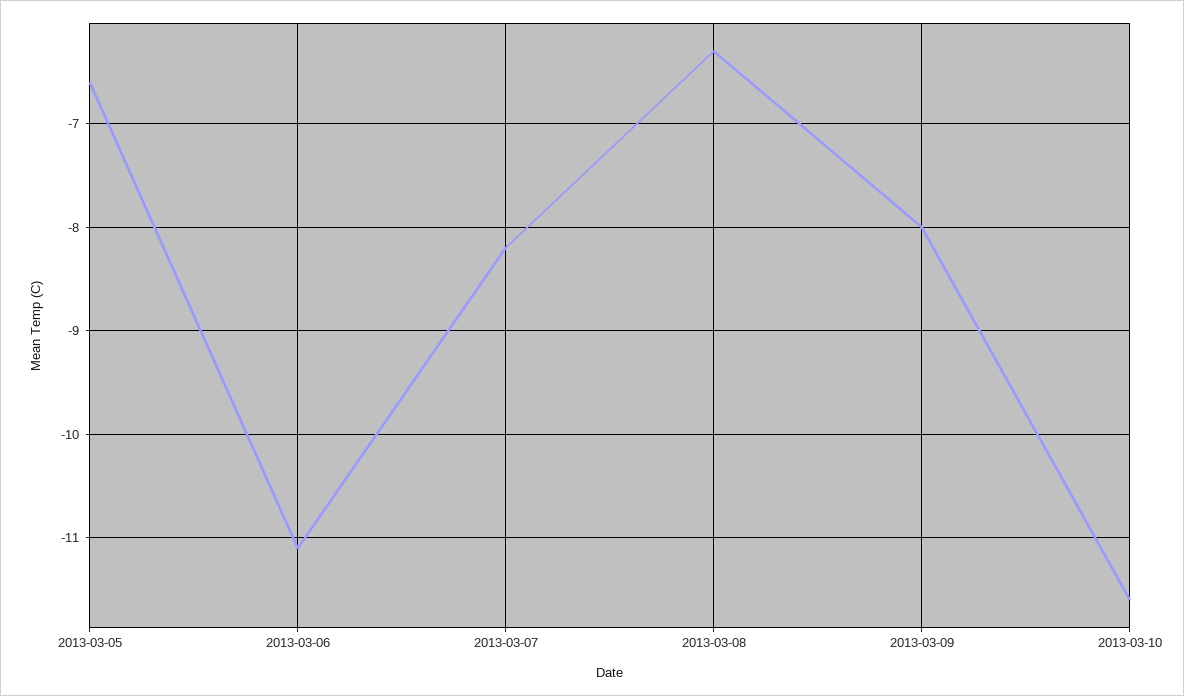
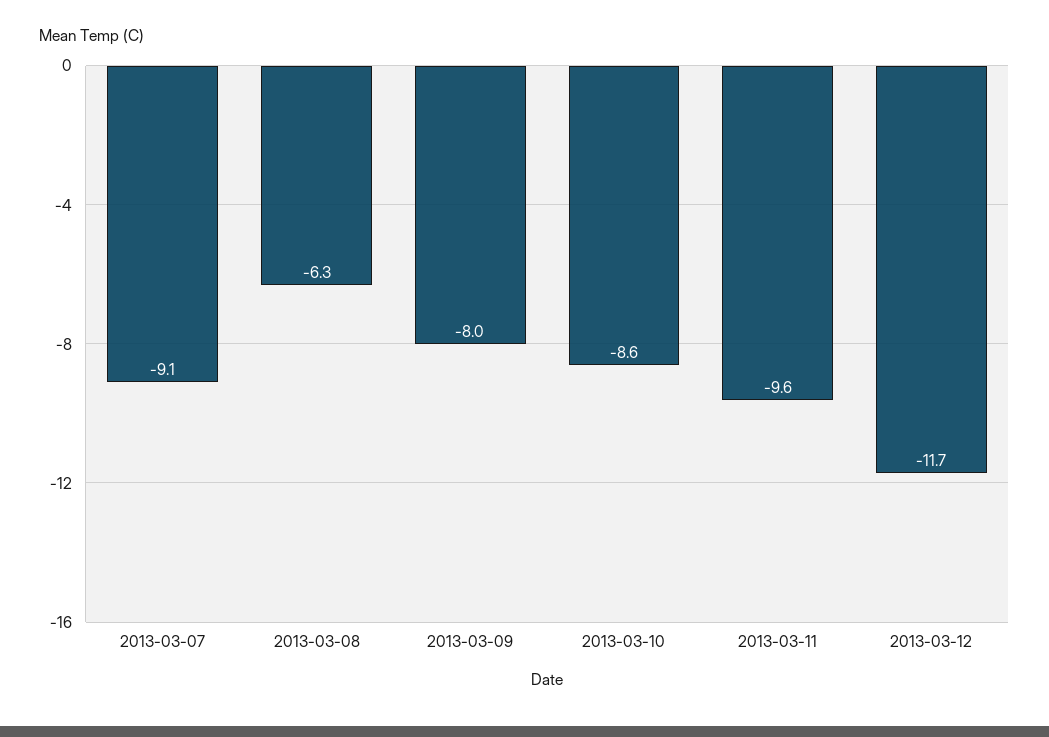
2013-03-05: -6.6 -> none
2013-03-06: -11.1 -> none
2013-03-07: -8.2 -> -9.1
2013-03-10: -11.6 -> -8.6
2013-03-11: none -> -9.6
2013-03-12: none -> -11.7

